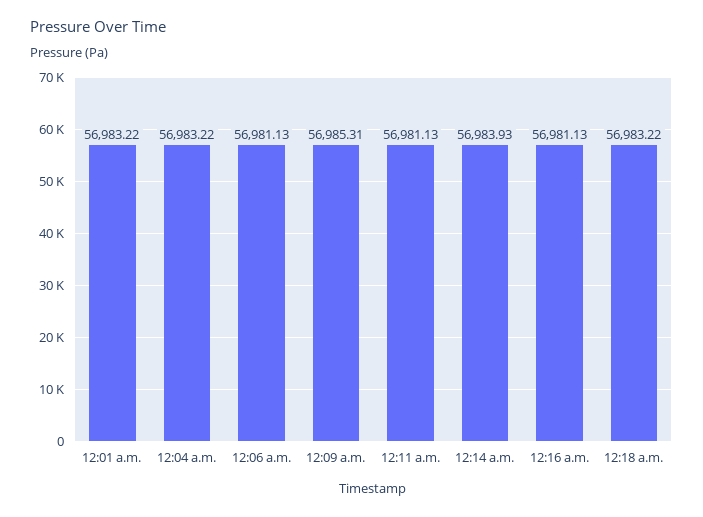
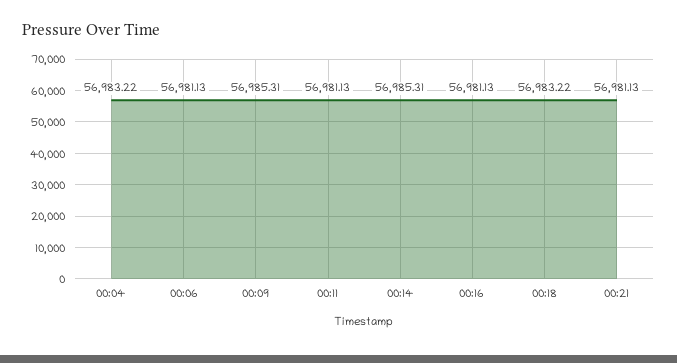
12:01 a.m.: 56983.22 -> none
12:14 a.m.: 56983.93 -> 56985.31
00:21: none -> 56981.13

